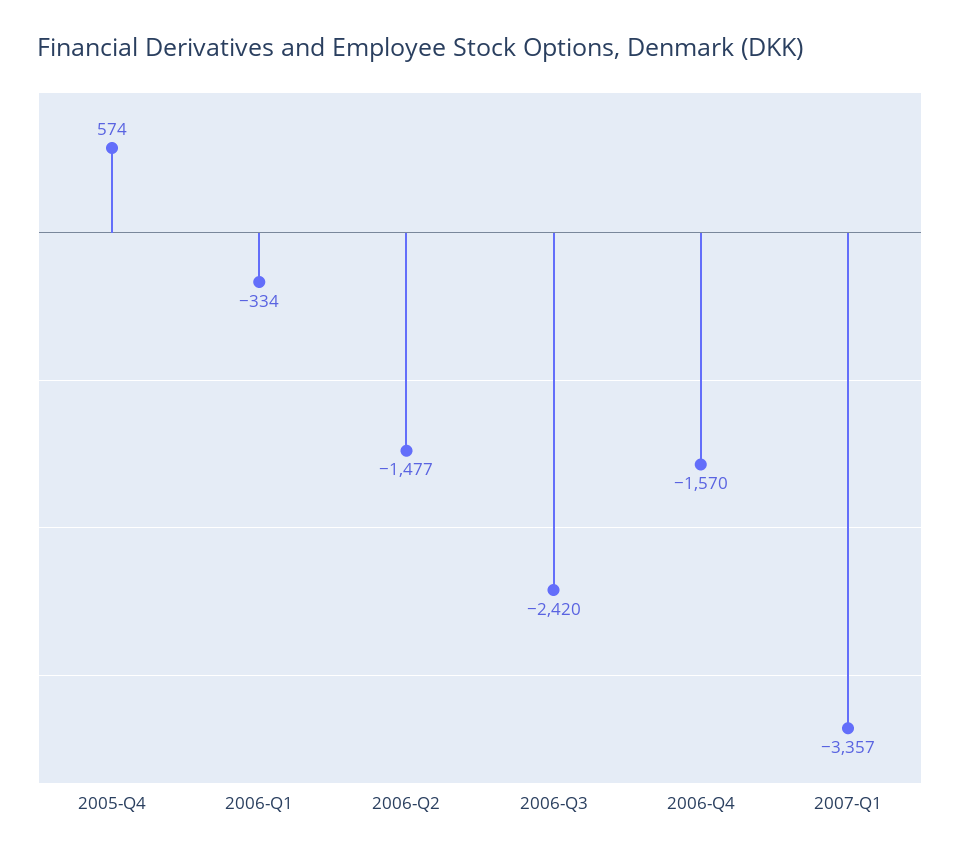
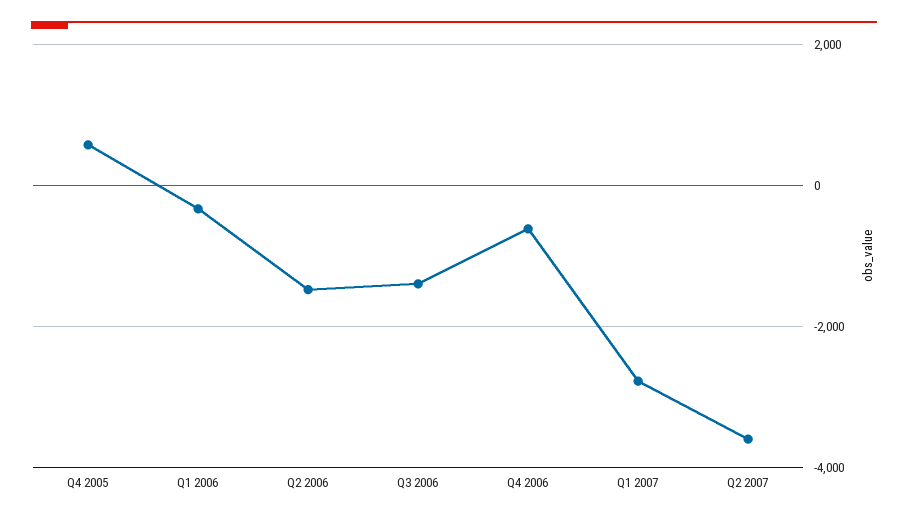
2006-Q3: -2420 -> -1400
2006-Q4: -1570 -> -600
2007-Q1: -3357 -> -2800
Q2 2007: none -> -3600

